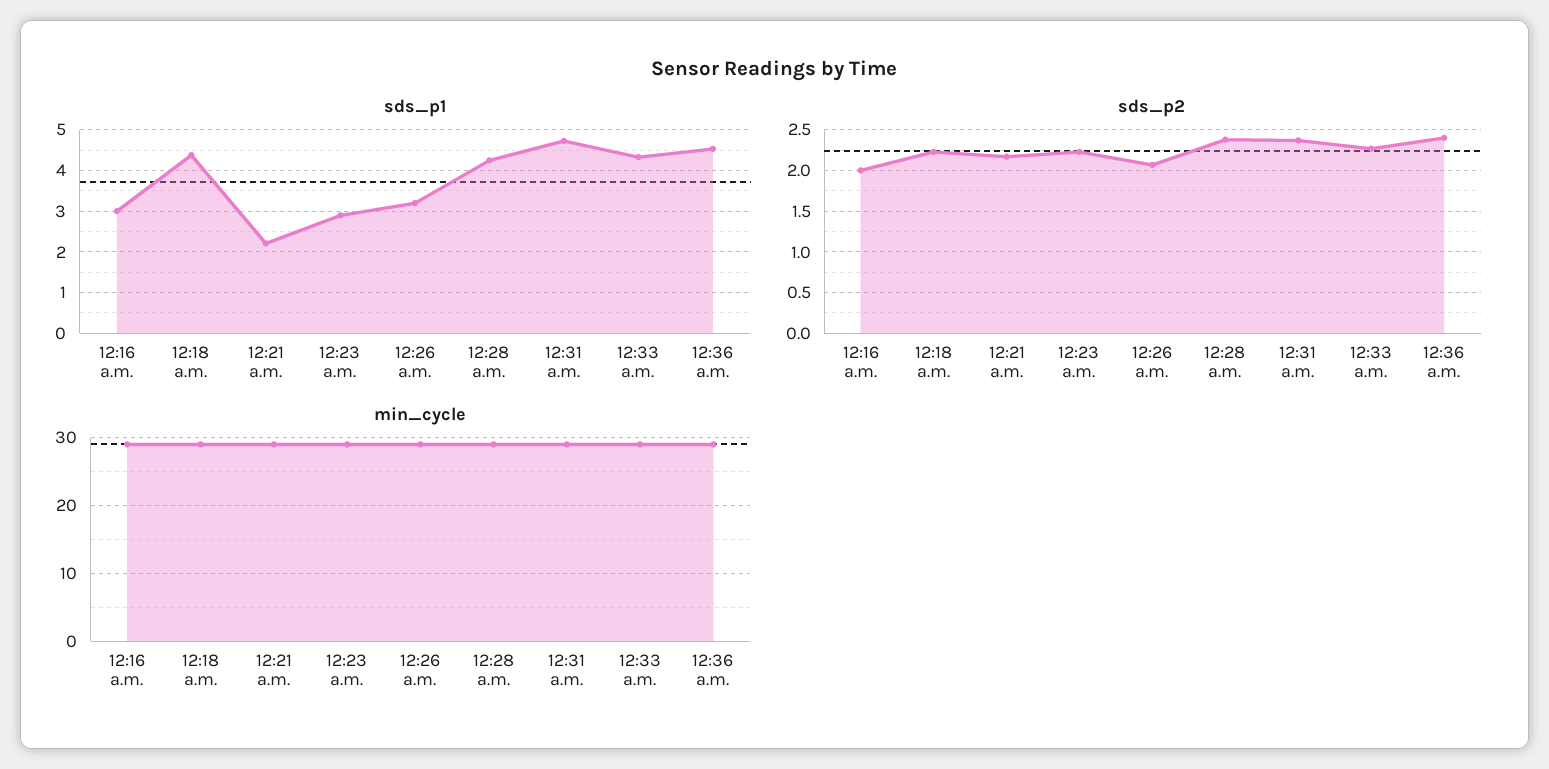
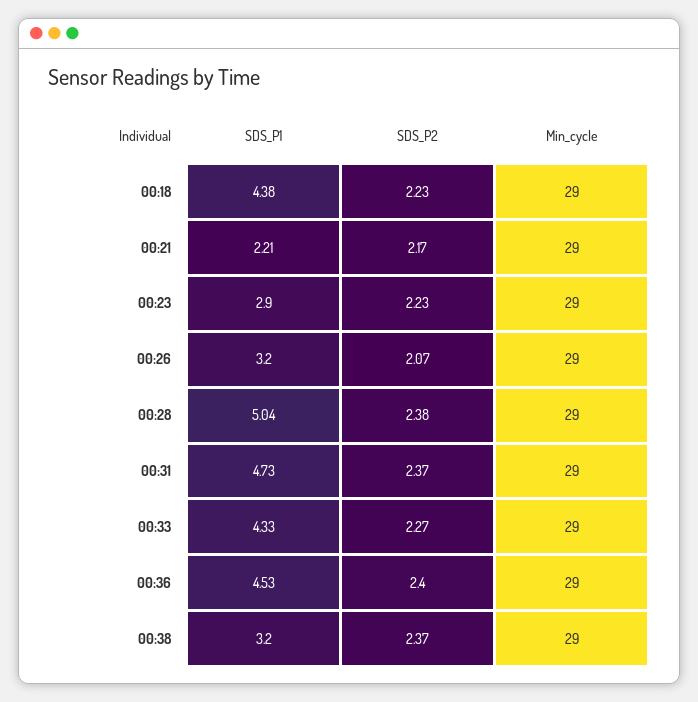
sds_p1, 12:16 a.m.: 3 -> none
sds_p1, 12:28 a.m.: 4.2 -> 5.04
sds_p2, 12:16 a.m.: 2 -> none
min_cycle, 12:16 a.m.: 29 -> none
sds_p1, 00:38: none -> 3.2
sds_p2, 00:38: none -> 2.37
min_cycle, 00:38: none -> 29

